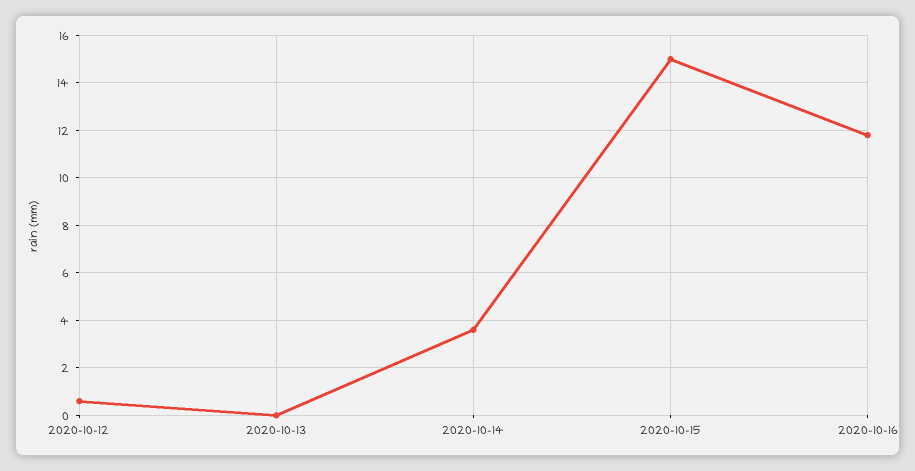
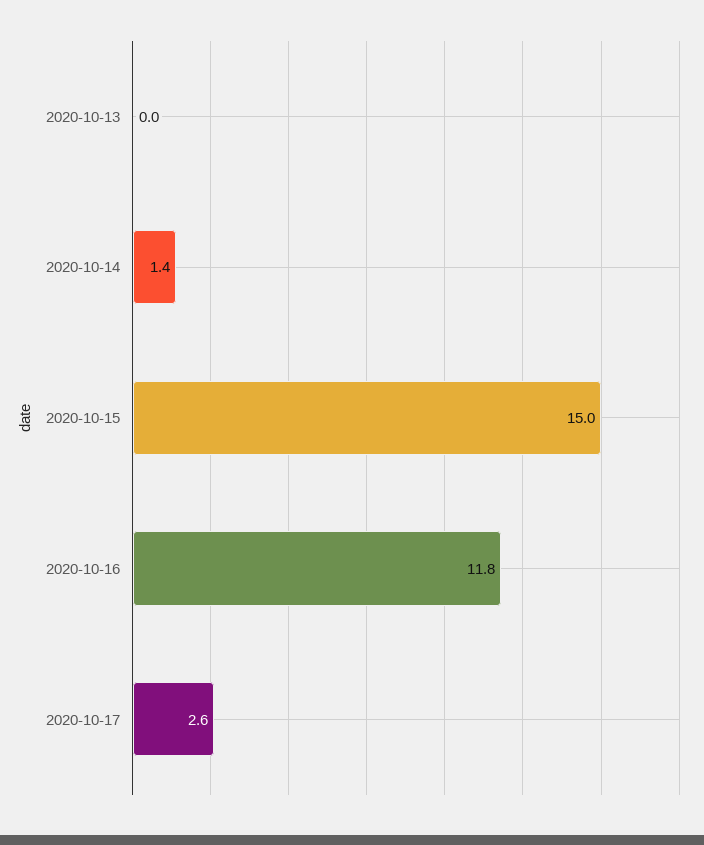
2020-10-12: 0.5 -> none
2020-10-14: 3.5 -> 1.4
2020-10-17: none -> 2.6

